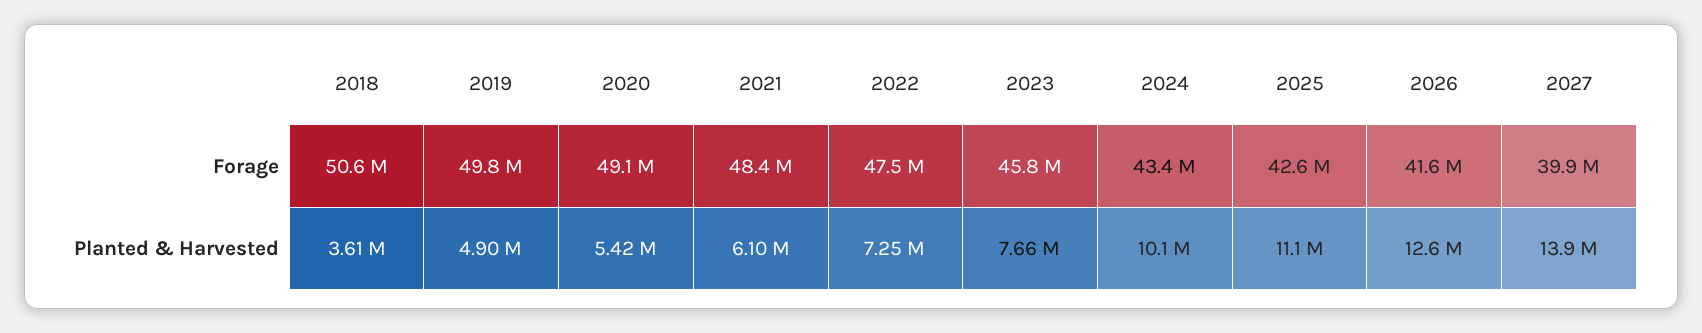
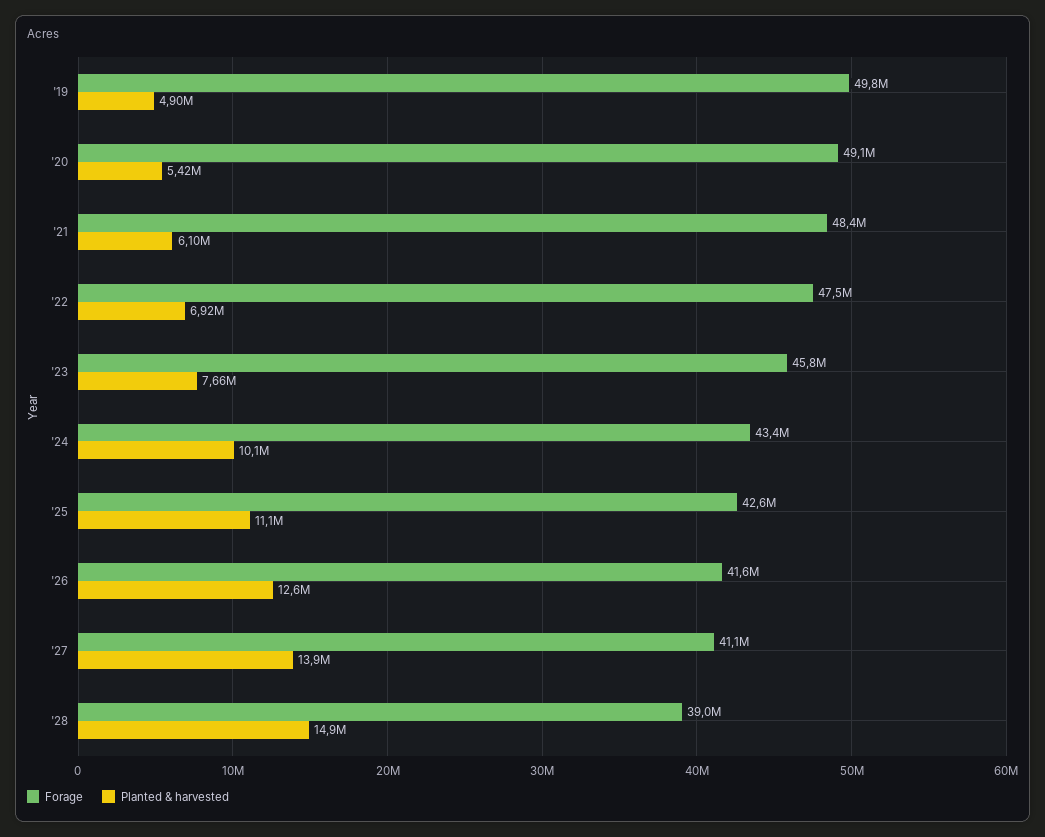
Forage, 2018: 50600000 -> none
Forage, 2027: 39900000 -> 41100000
Planted & Harvested, 2018: 3610000 -> none
Planted & Harvested, 2022: 7250000 -> 6920000
Forage, '28: none -> 39000000
Planted & Harvested, '28: none -> 14900000

